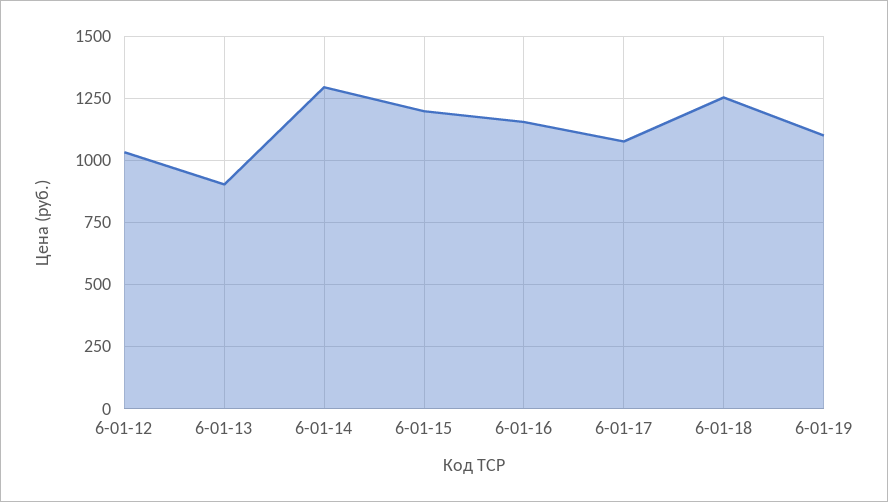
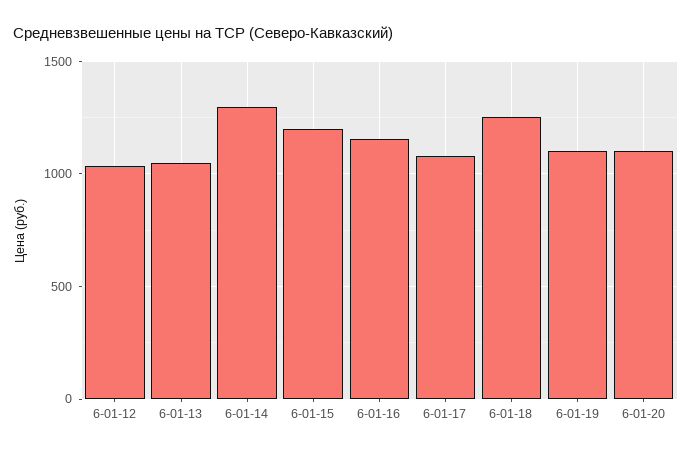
6-01-13: 900 -> 1050
6-01-20: none -> 1100

